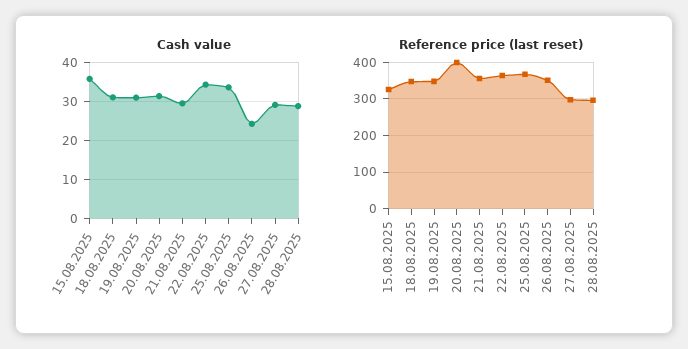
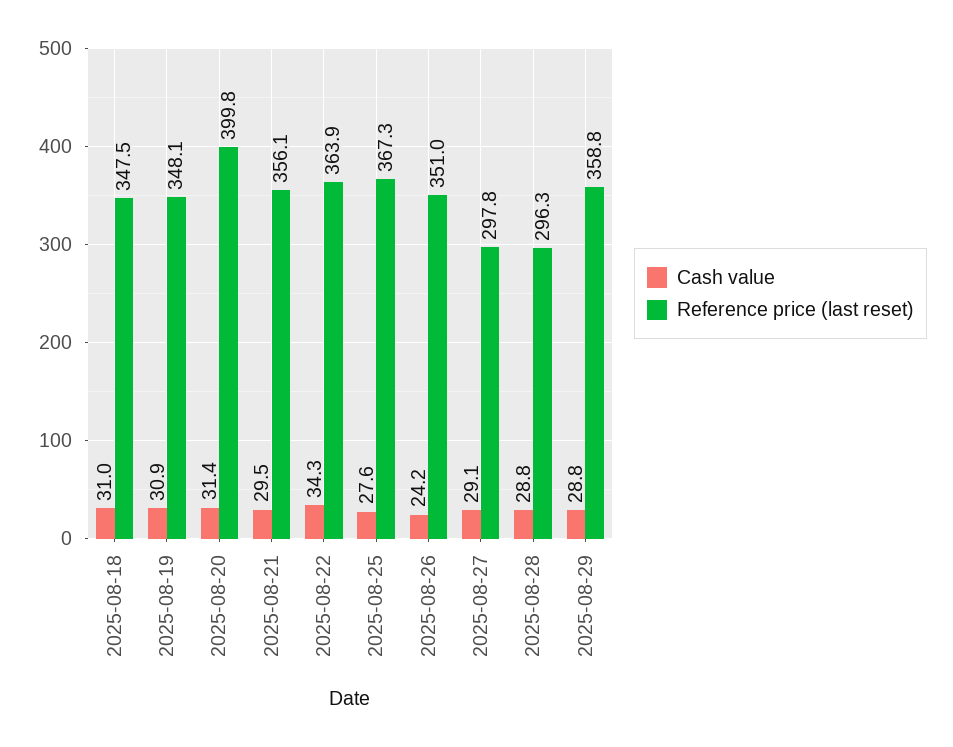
Cash value, 15.08.2025: 36 -> none
Cash value, 25.08.2025: 34 -> 27.6
Reference price (last reset), 15.08.2025: 320 -> none
Cash value, 2025-08-29: none -> 28.8
Reference price (last reset), 2025-08-29: none -> 358.8

